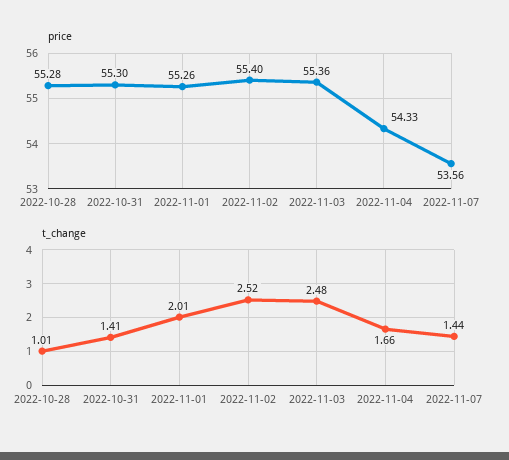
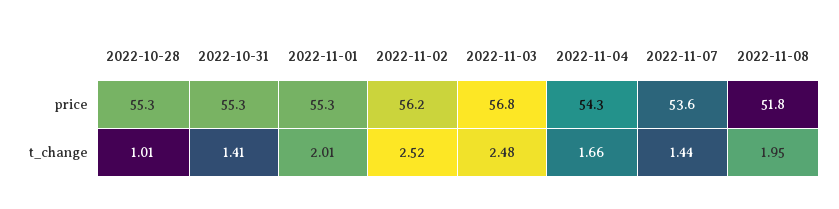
price, 2022-11-02: 55.4 -> 56.2
price, 2022-11-03: 55.36 -> 56.8
price, 2022-11-08: none -> 51.8
t_change, 2022-11-08: none -> 1.95

